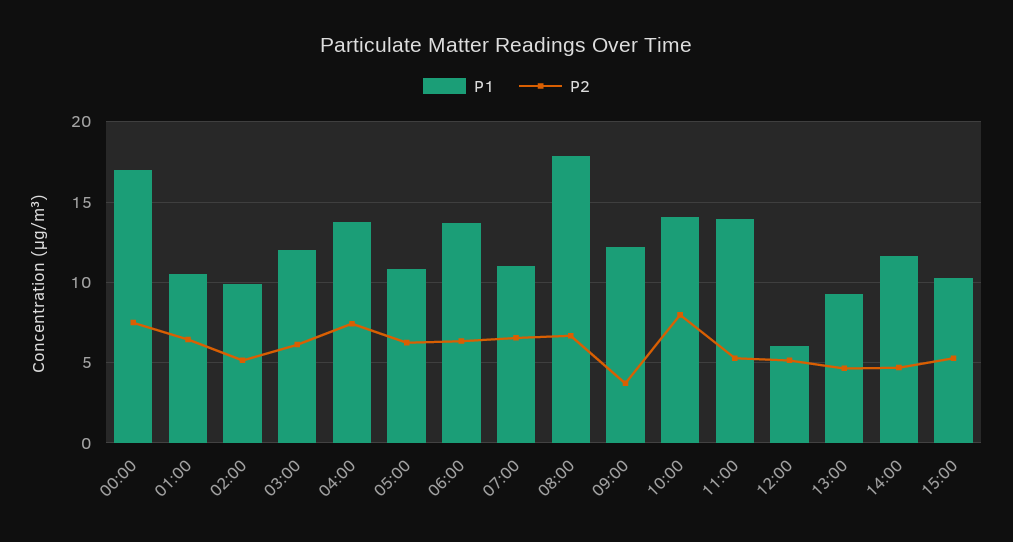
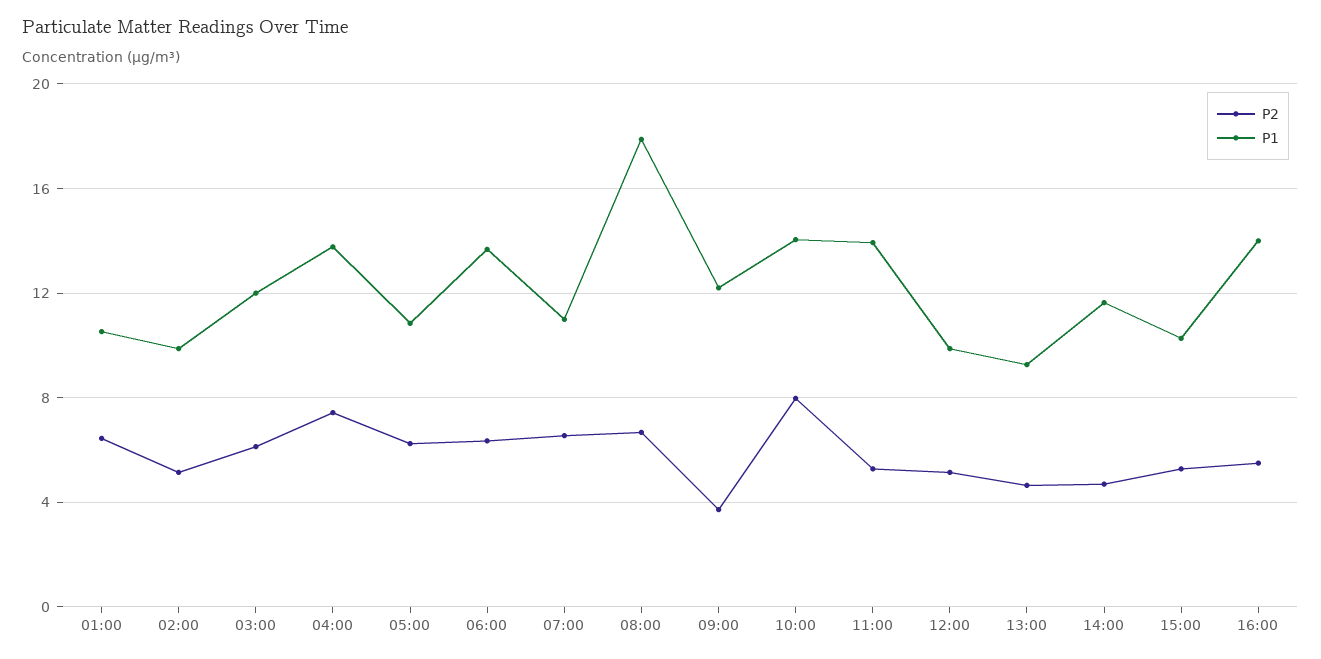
P1, 00:00: 17 -> none
P2, 00:00: 7.5 -> none
P1, 12:00: 6 -> 10
P2, 16:00: none -> 5.5
P1, 16:00: none -> 14

